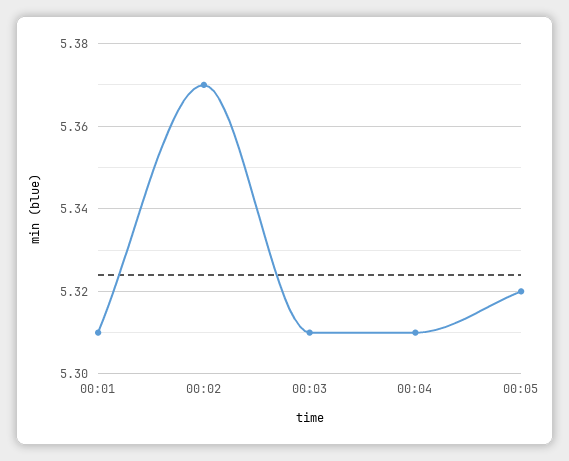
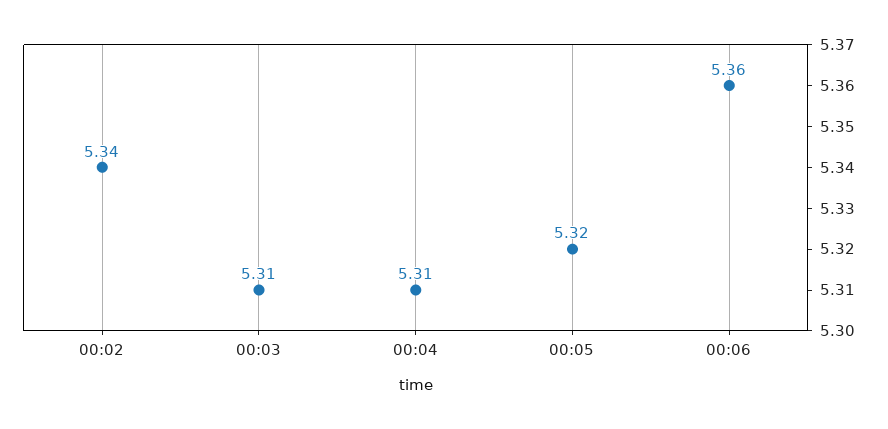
00:01: 5.31 -> none
00:02: 5.37 -> 5.34
00:06: none -> 5.36

